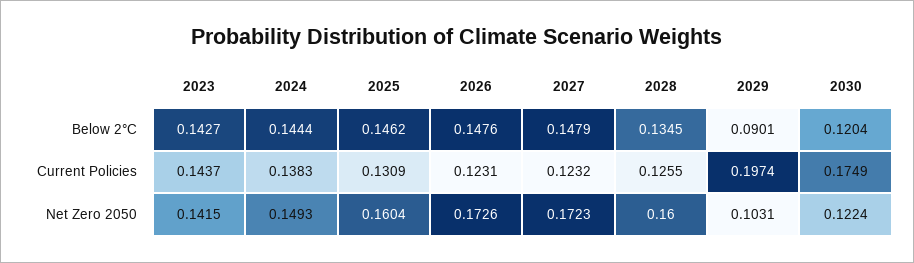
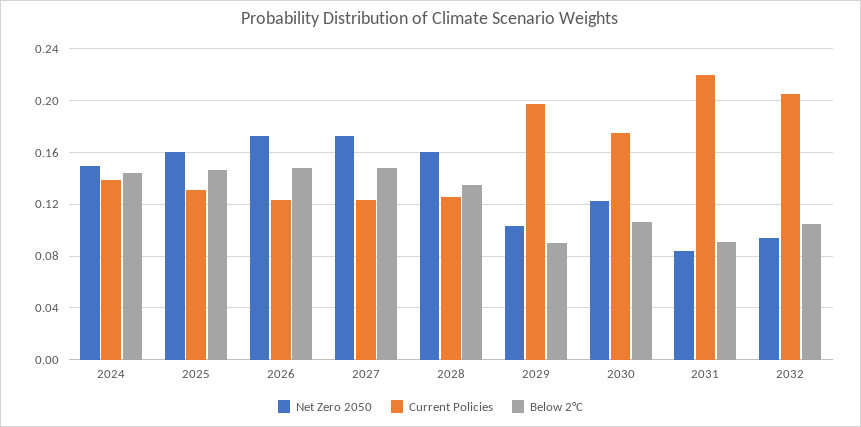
Below 2°C, 2023: 0.1427 -> none
Below 2°C, 2030: 0.1204 -> 0.105
Current Policies, 2023: 0.1437 -> none
Net Zero 2050, 2023: 0.1415 -> none
Net Zero 2050, 2031: none -> 0.085
Current Policies, 2031: none -> 0.22
Below 2°C, 2031: none -> 0.09
Net Zero 2050, 2032: none -> 0.095
Current Policies, 2032: none -> 0.205
Below 2°C, 2032: none -> 0.105

